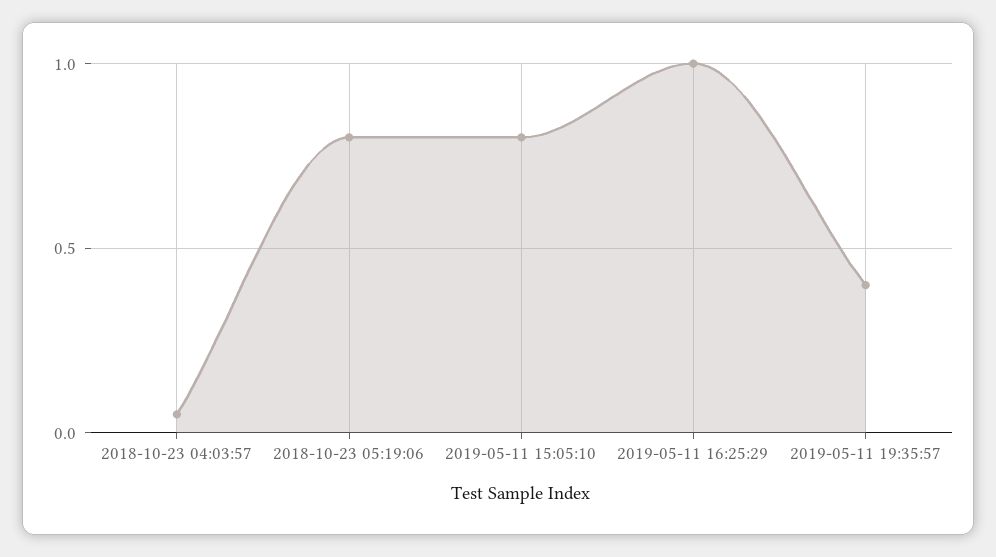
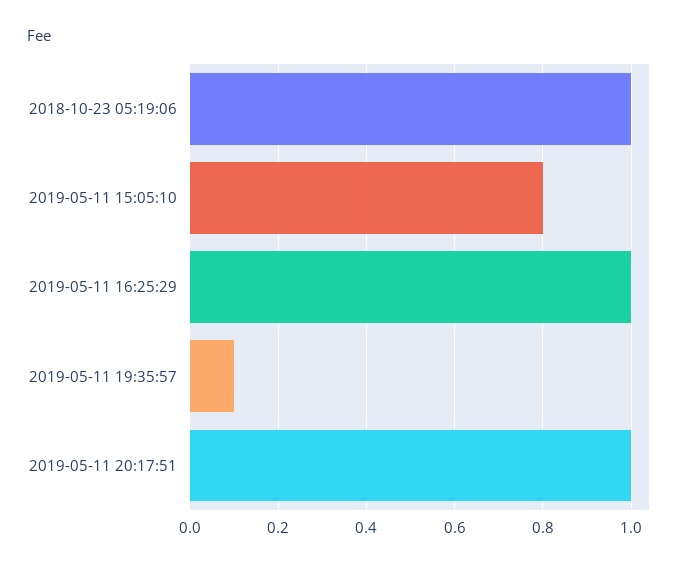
2018-10-23 04:03:57: 0.05 -> none
2018-10-23 05:19:06: 0.8 -> 1
2019-05-11 19:35:57: 0.4 -> 0.1
2019-05-11 20:17:51: none -> 1

